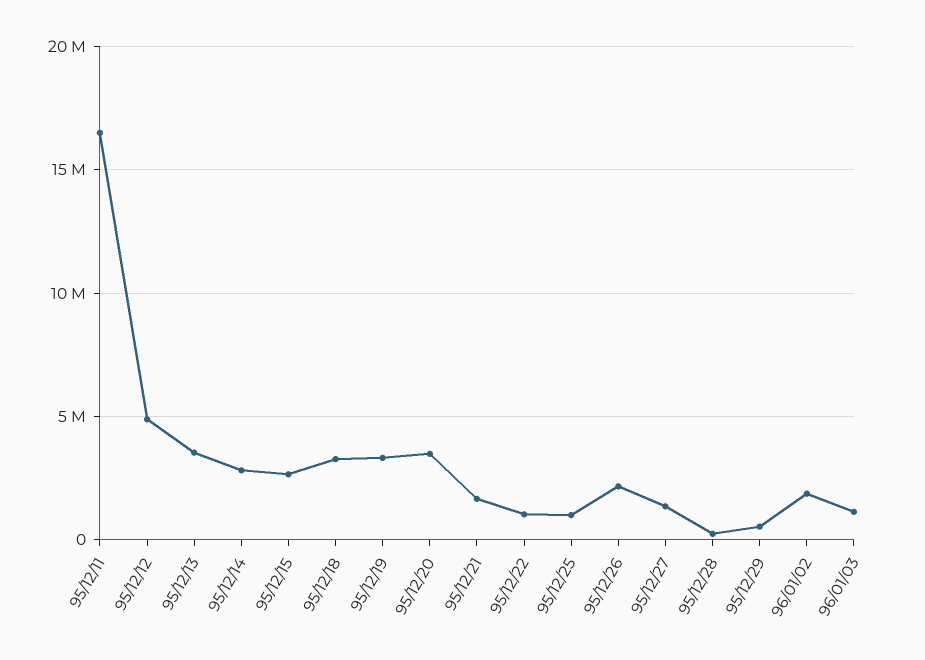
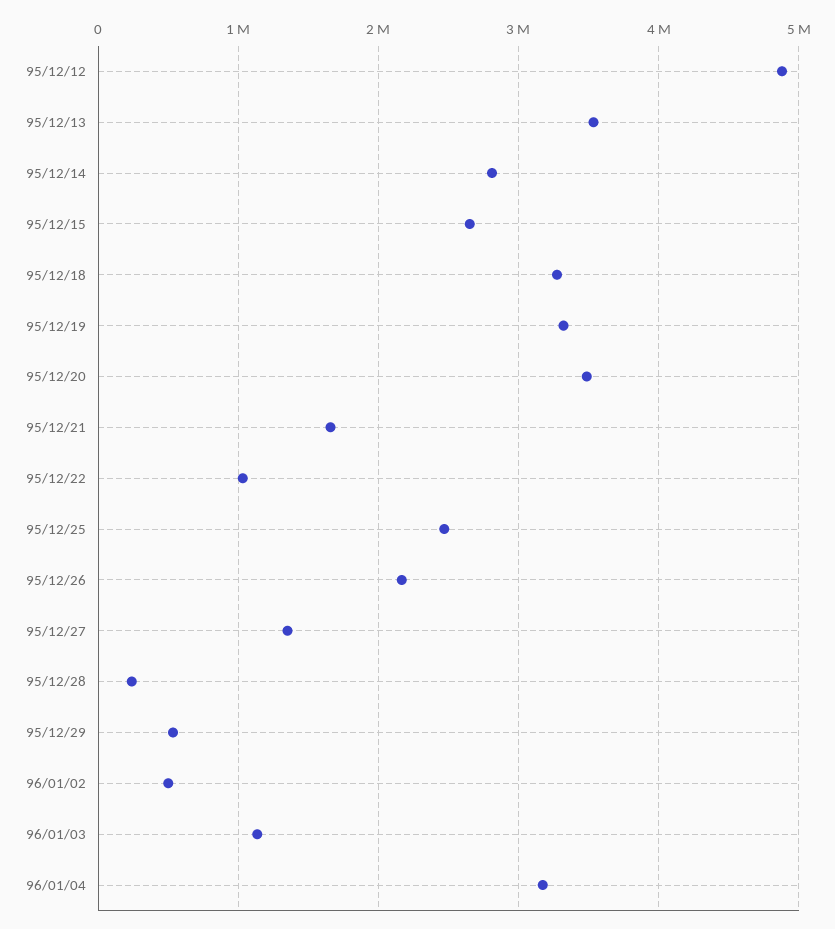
95/12/11: 16500000 -> none
95/12/25: 1000000 -> 2500000
96/01/02: 2000000 -> 500000
96/01/04: none -> 3200000

